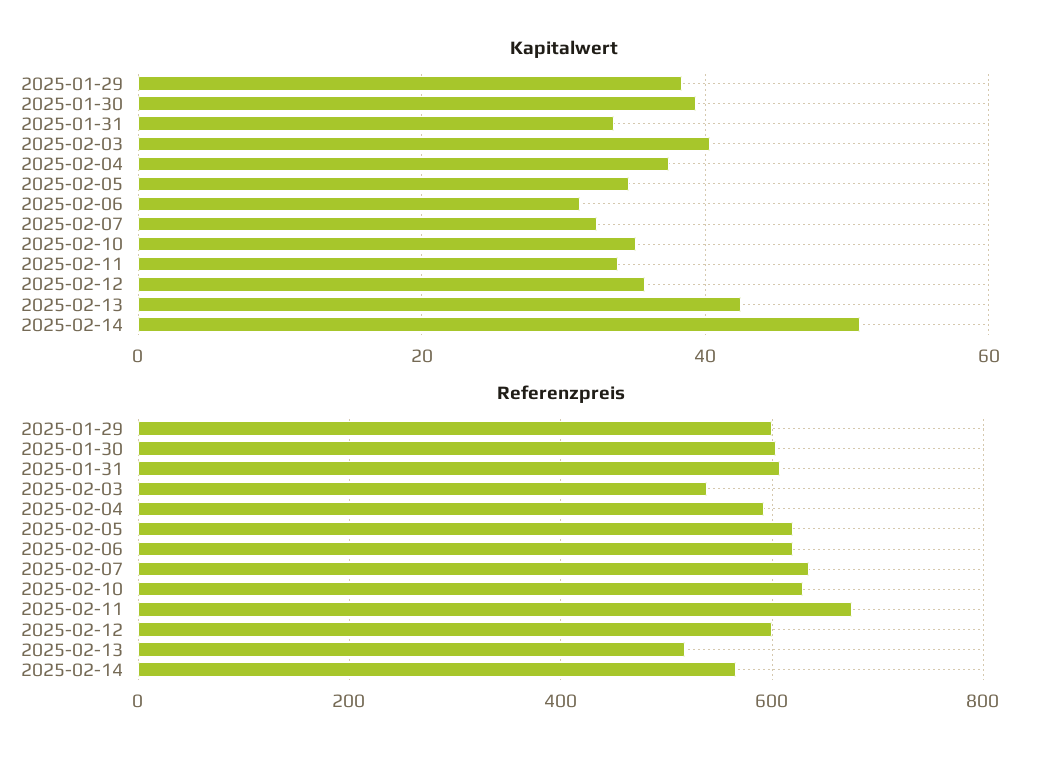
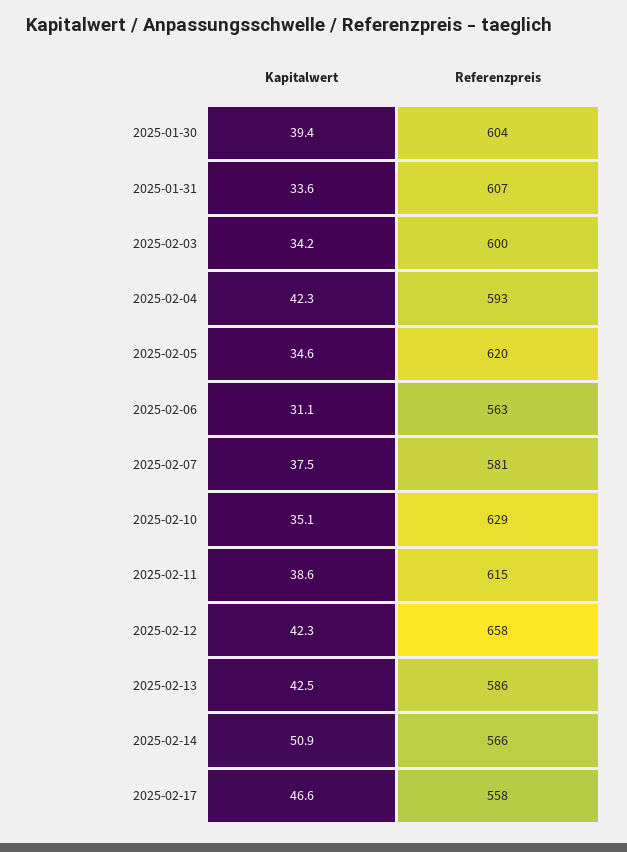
Kapitalwert, 2025-01-29: 38 -> none
Kapitalwert, 2025-02-03: 40 -> 34.2
Kapitalwert, 2025-02-04: 38 -> 42.3
Kapitalwert, 2025-02-07: 32 -> 37.5
Kapitalwert, 2025-02-11: 34 -> 38.6
Kapitalwert, 2025-02-12: 36 -> 42.3
Referenzpreis, 2025-01-29: 600 -> none
Referenzpreis, 2025-02-03: 540 -> 600
Referenzpreis, 2025-02-06: 620 -> 563
Referenzpreis, 2025-02-07: 640 -> 581
Referenzpreis, 2025-02-11: 680 -> 615
Referenzpreis, 2025-02-12: 600 -> 658
Referenzpreis, 2025-02-13: 520 -> 586
Kapitalwert, 2025-02-17: none -> 46.6
Referenzpreis, 2025-02-17: none -> 558

